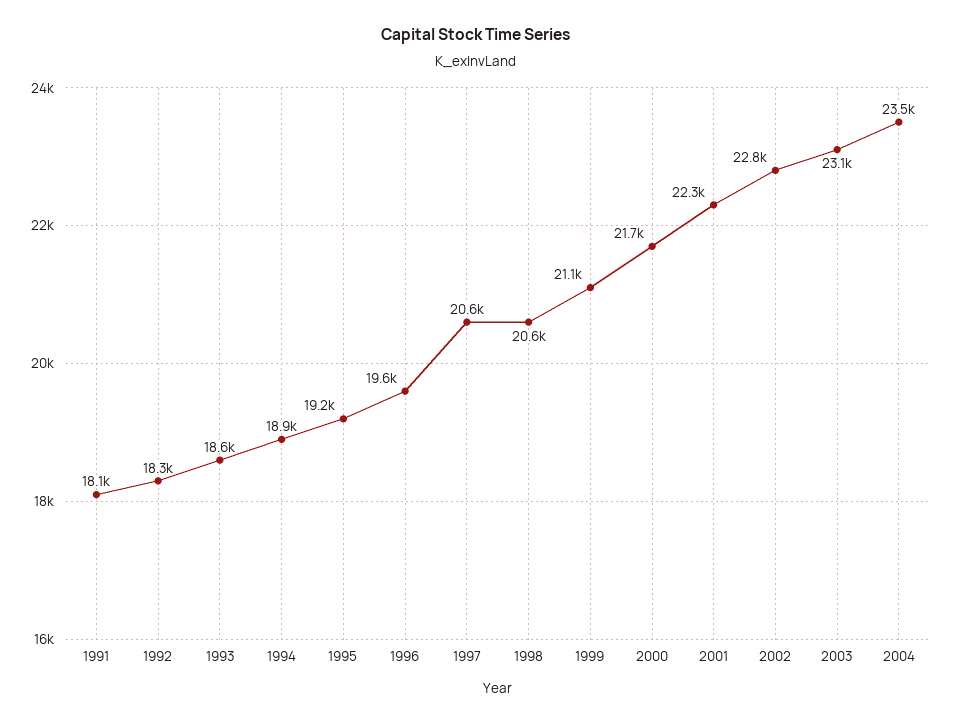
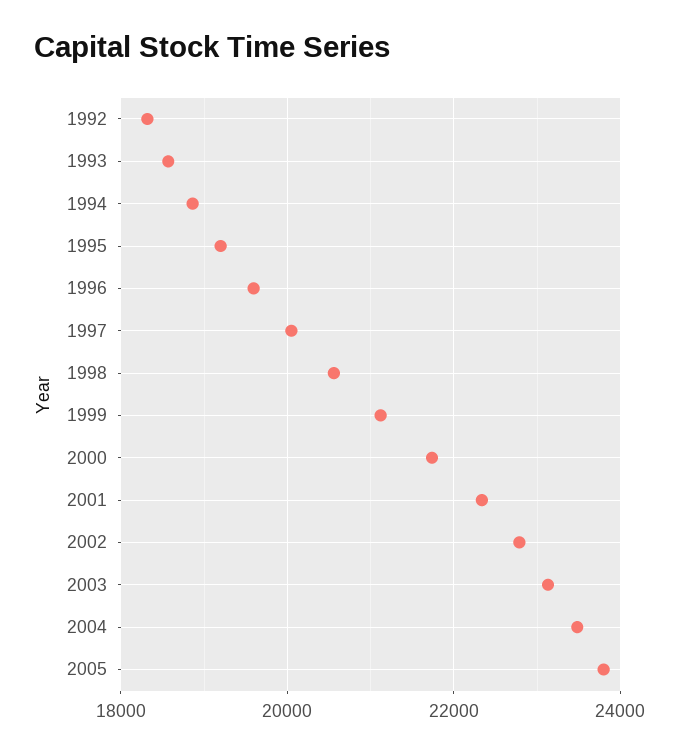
1991: 18100 -> none
1997: 20600 -> 20000
2005: none -> 23800

